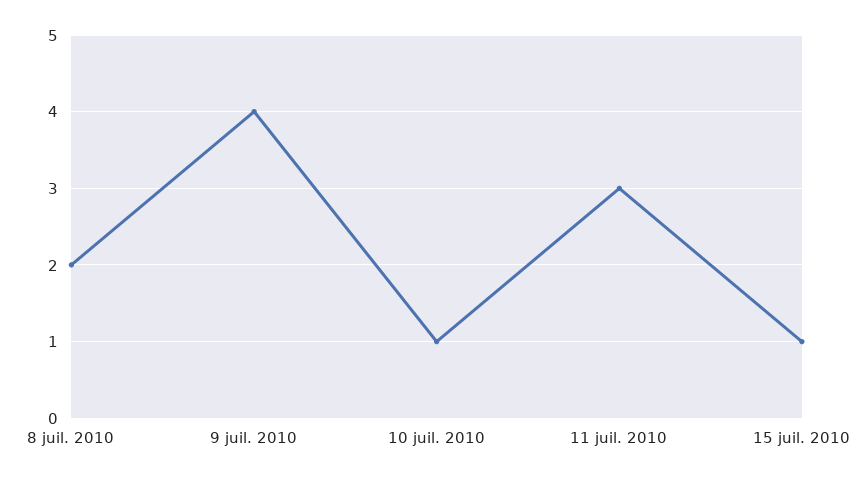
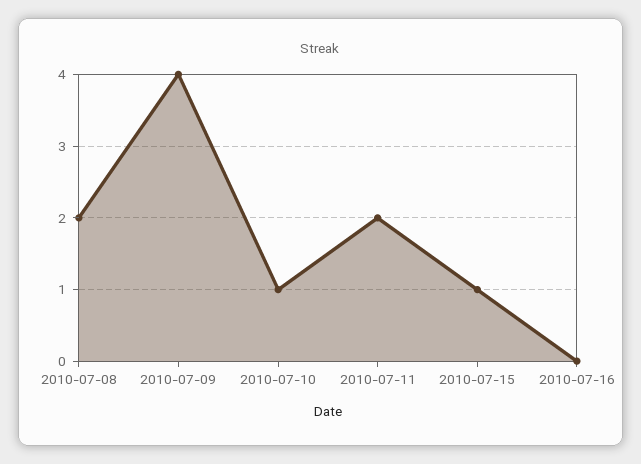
11 juil. 2010: 3 -> 2
2010-07-16: none -> 0

